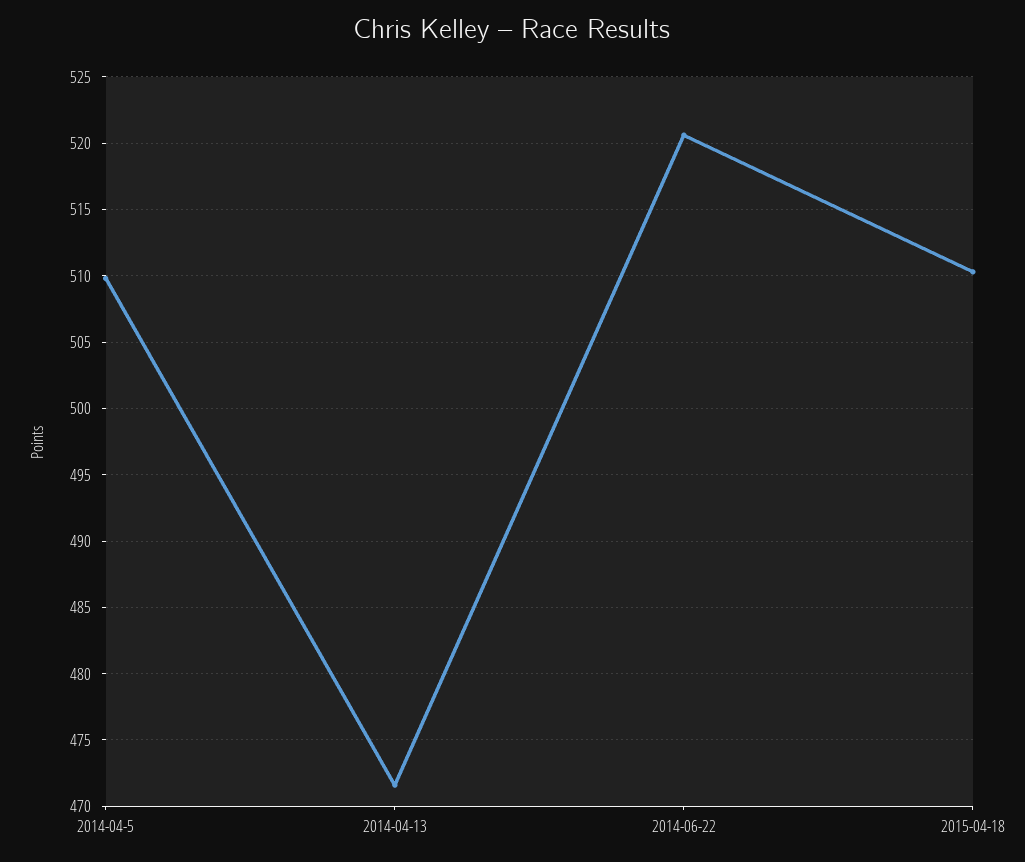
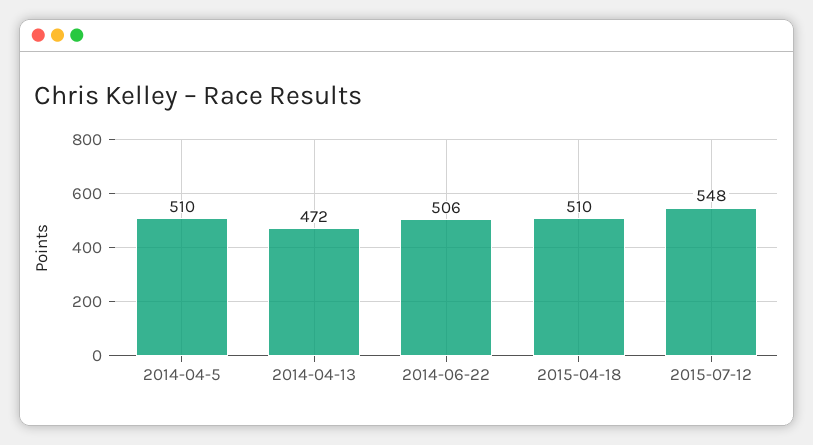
2014-06-22: 520.5 -> 506
2015-07-12: none -> 548

